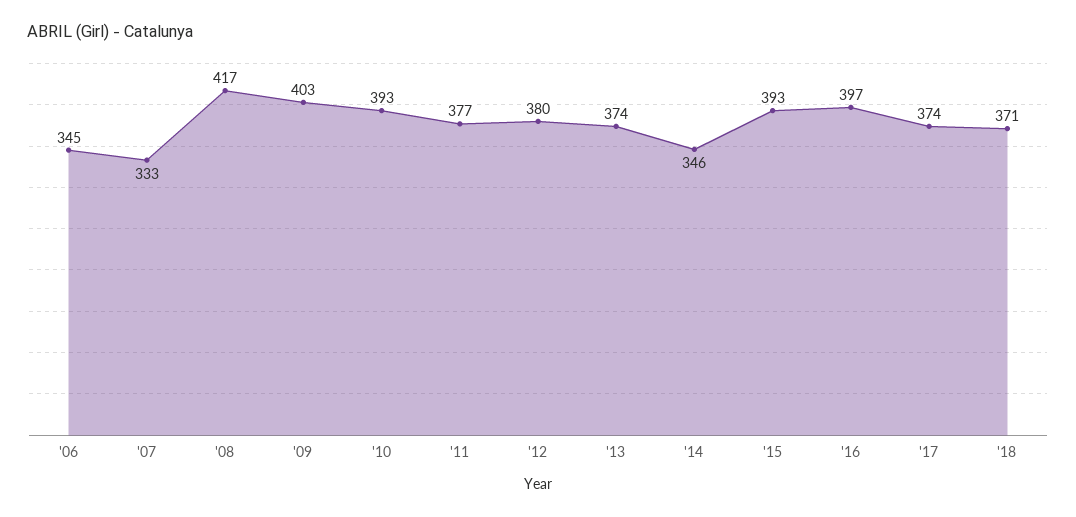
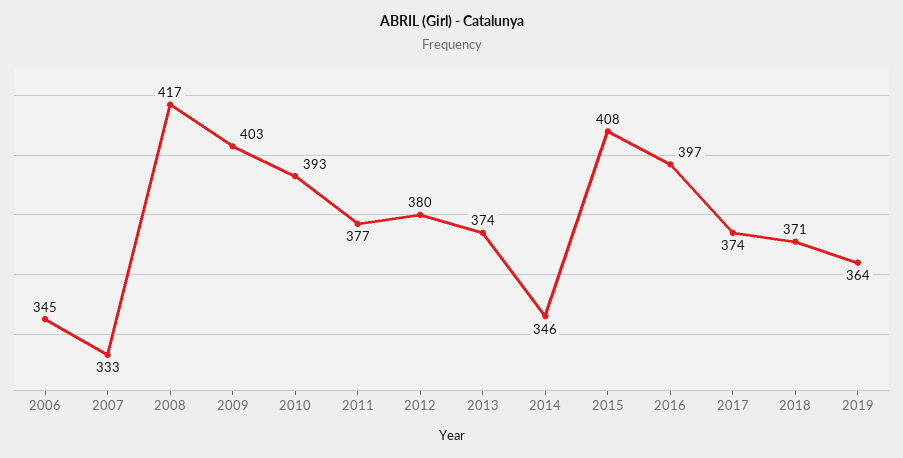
'15: 393 -> 408
2019: none -> 364

